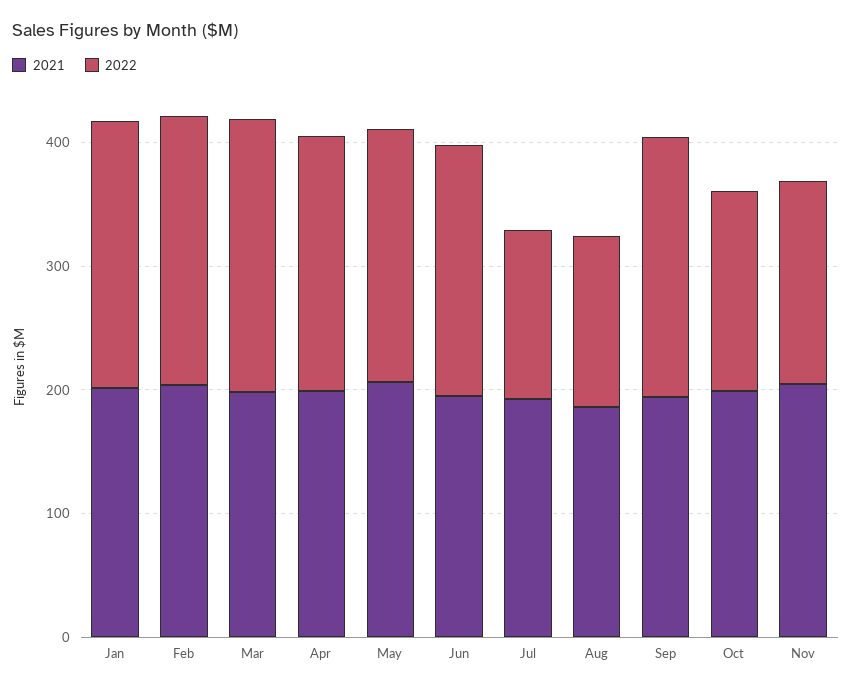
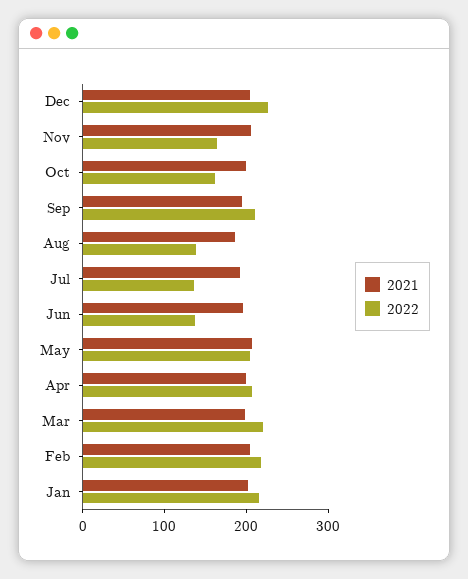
2022, Jun: 200 -> 140
2021, Dec: none -> 200
2022, Dec: none -> 220

